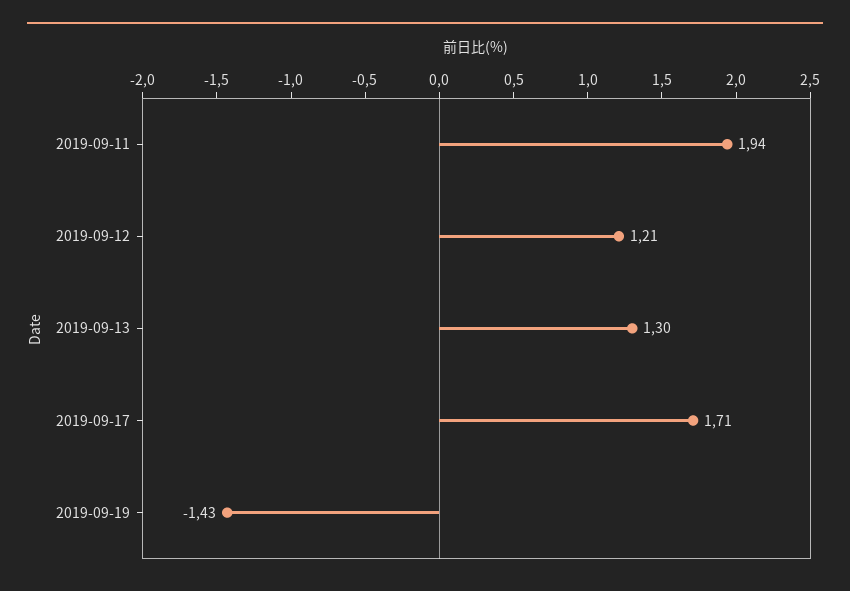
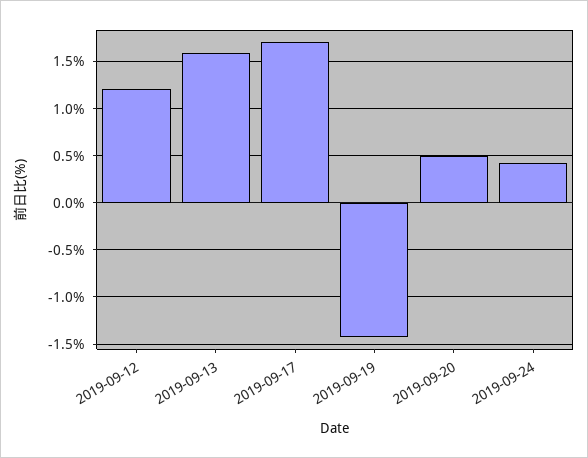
2019-09-11: 1.94 -> none
2019-09-13: 1.3 -> 1.6
2019-09-20: none -> 0.5
2019-09-24: none -> 0.4

